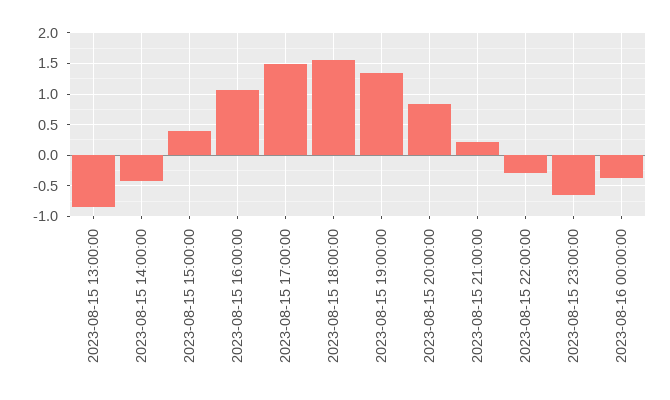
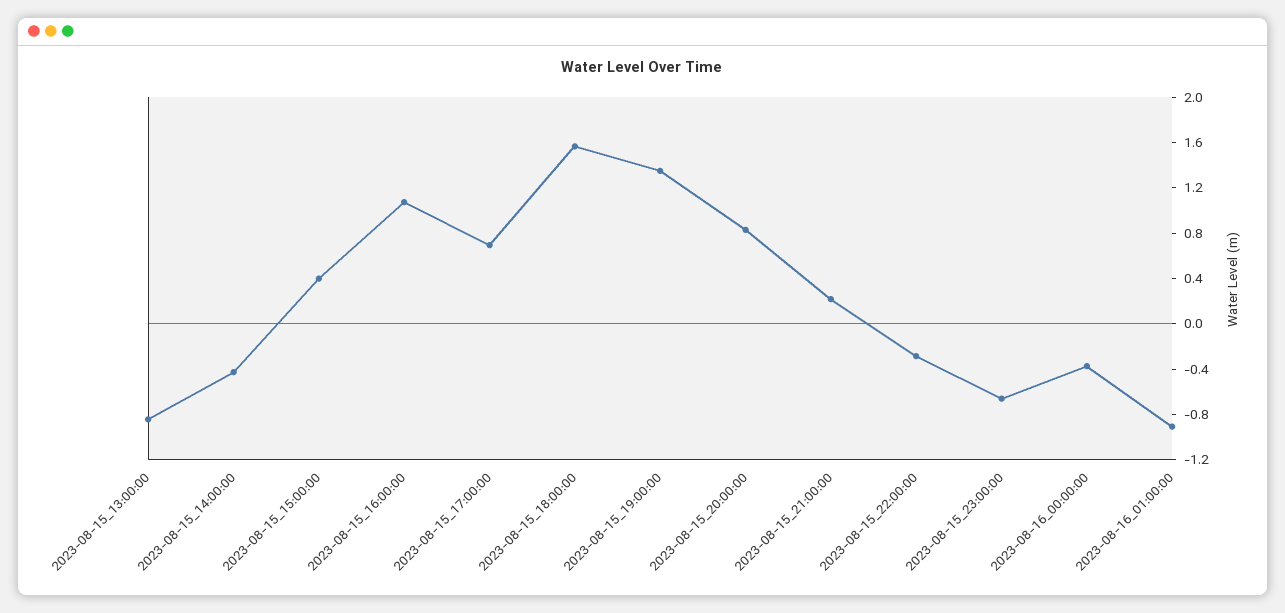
2023-08-15 17:00:00: 1.5 -> 0.7
2023-08-16_01:00:00: none -> -0.9

